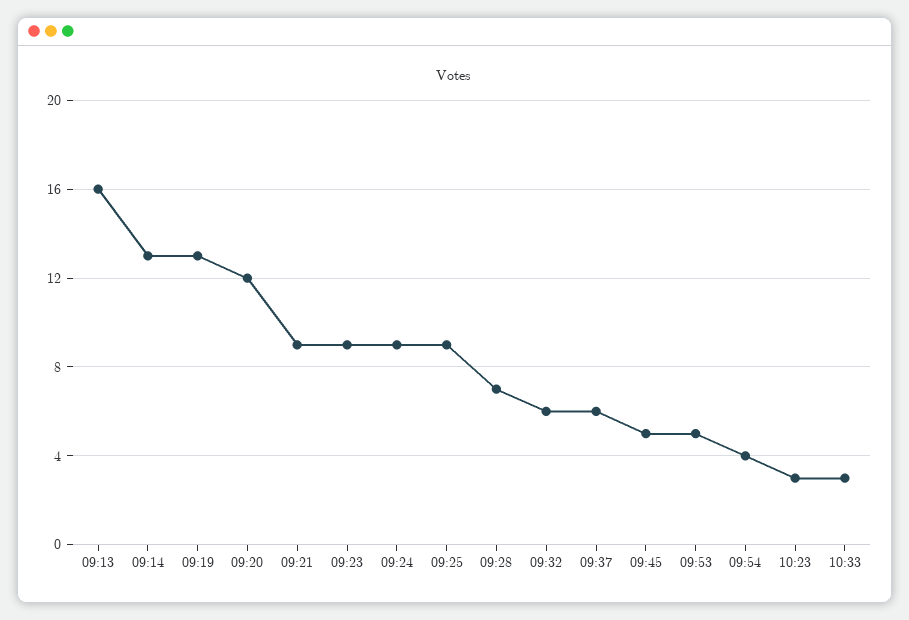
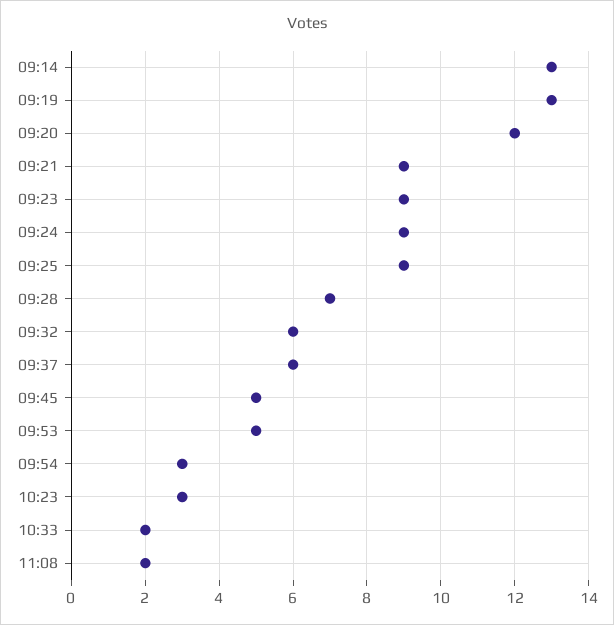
09:13: 16 -> none
09:54: 4 -> 3
10:33: 3 -> 2
11:08: none -> 2

